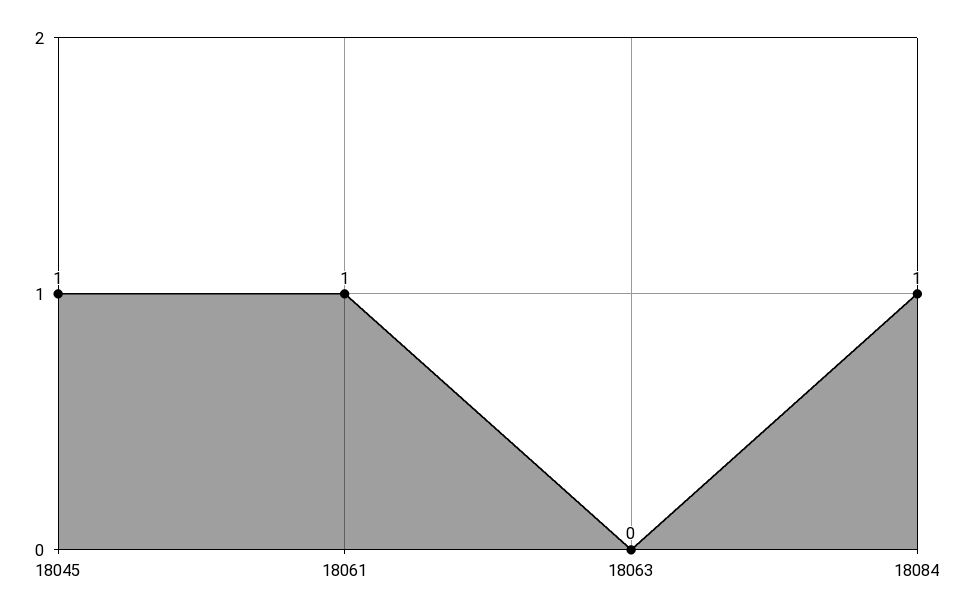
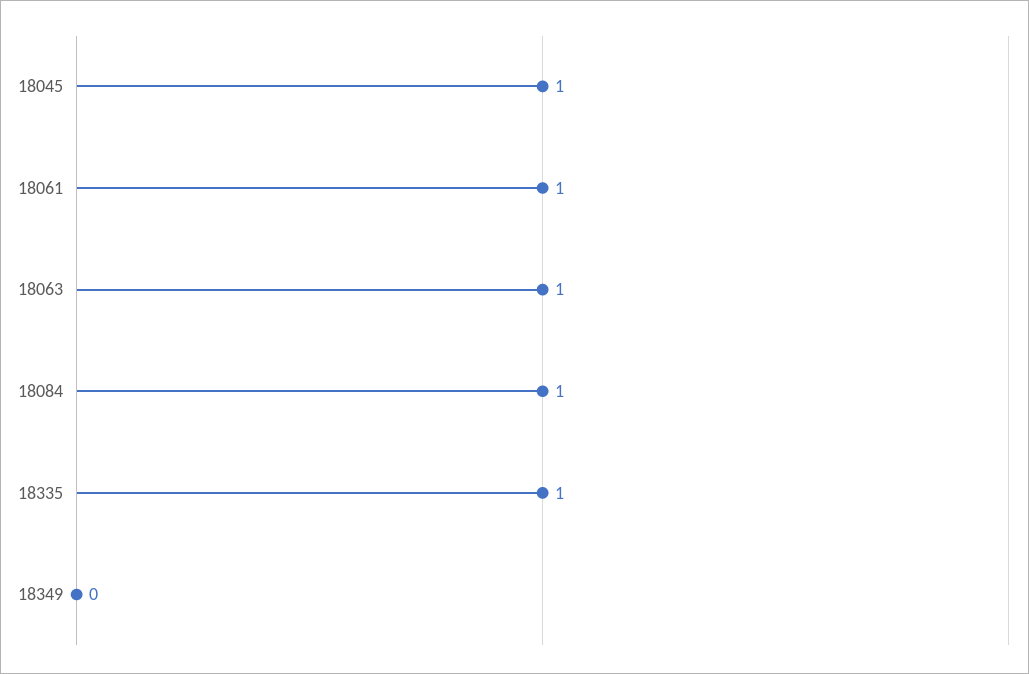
18063: 0 -> 1
18335: none -> 1
18349: none -> 0

